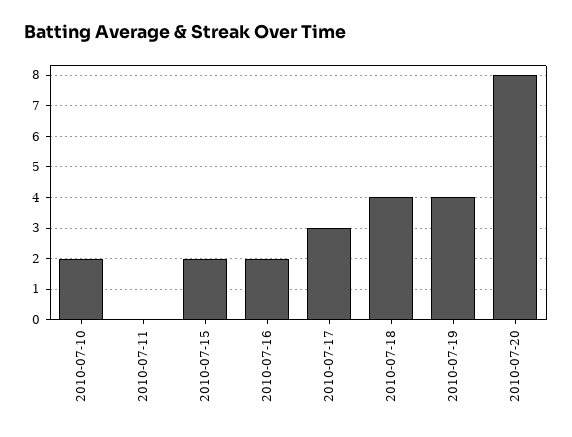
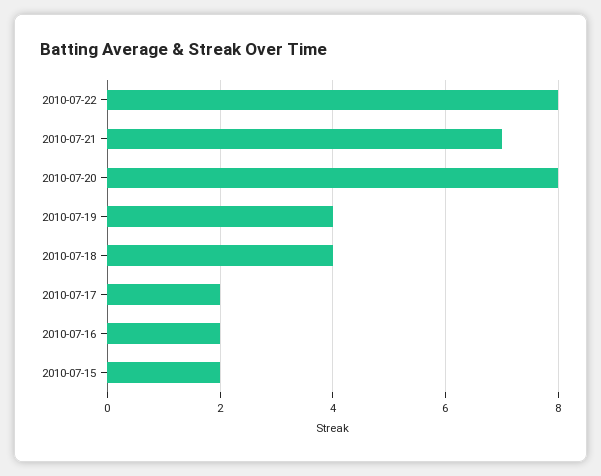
2010-07-10: 2 -> none
2010-07-11: 0 -> none
2010-07-17: 3 -> 2
2010-07-22: none -> 8
2010-07-21: none -> 7

